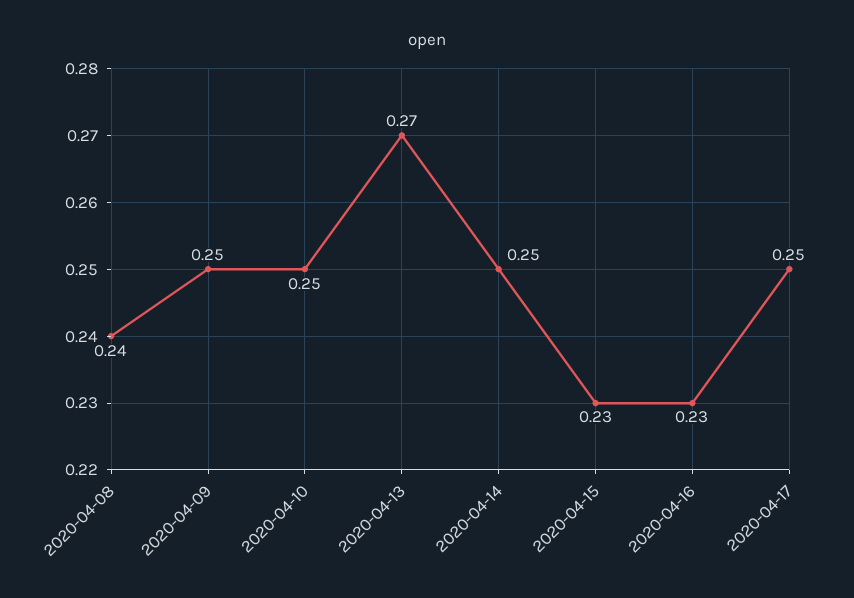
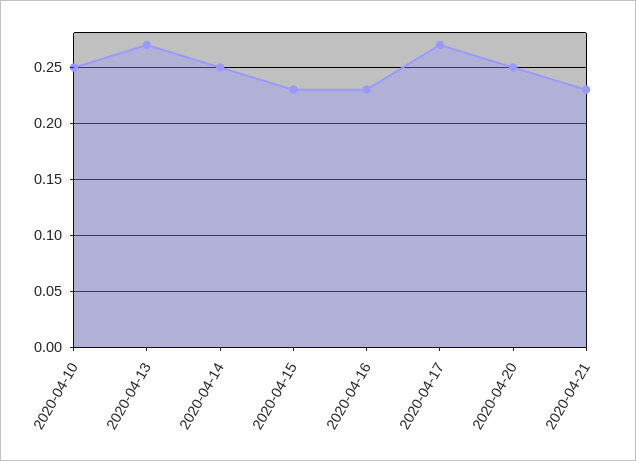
2020-04-08: 0.24 -> none
2020-04-09: 0.25 -> none
2020-04-17: 0.25 -> 0.27
2020-04-20: none -> 0.25
2020-04-21: none -> 0.23

